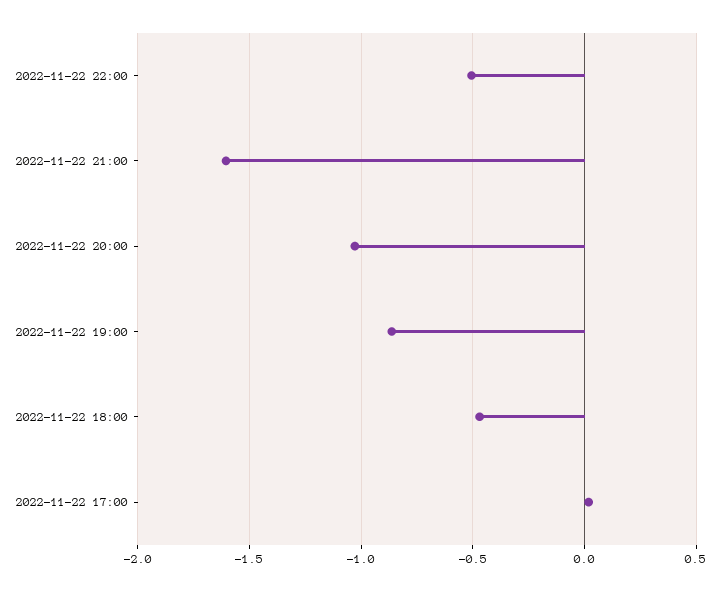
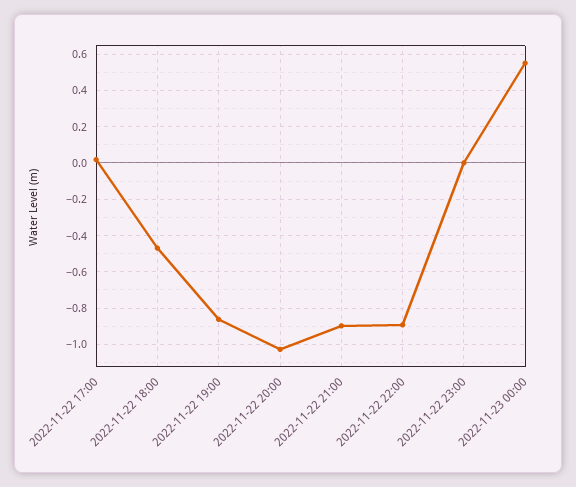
2022-11-22 22:00: -0.5 -> -0.9
2022-11-22 21:00: -1.6 -> -0.9
2022-11-22 23:00: none -> 0
2022-11-23 00:00: none -> 0.55

